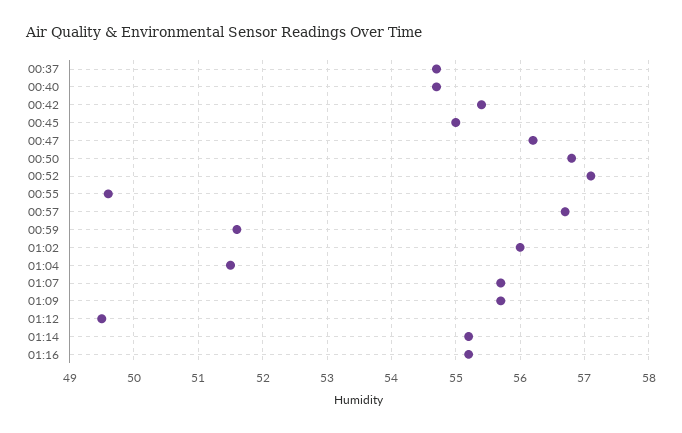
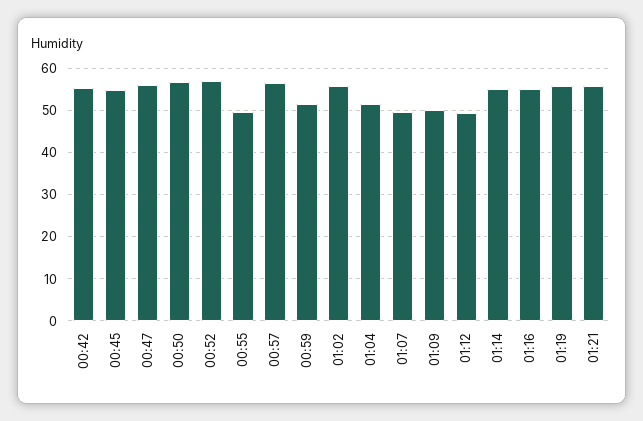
00:37: 54.7 -> none
00:40: 54.7 -> none
01:07: 55.7 -> 50
01:09: 55.7 -> 50
01:19: none -> 56
01:21: none -> 56

